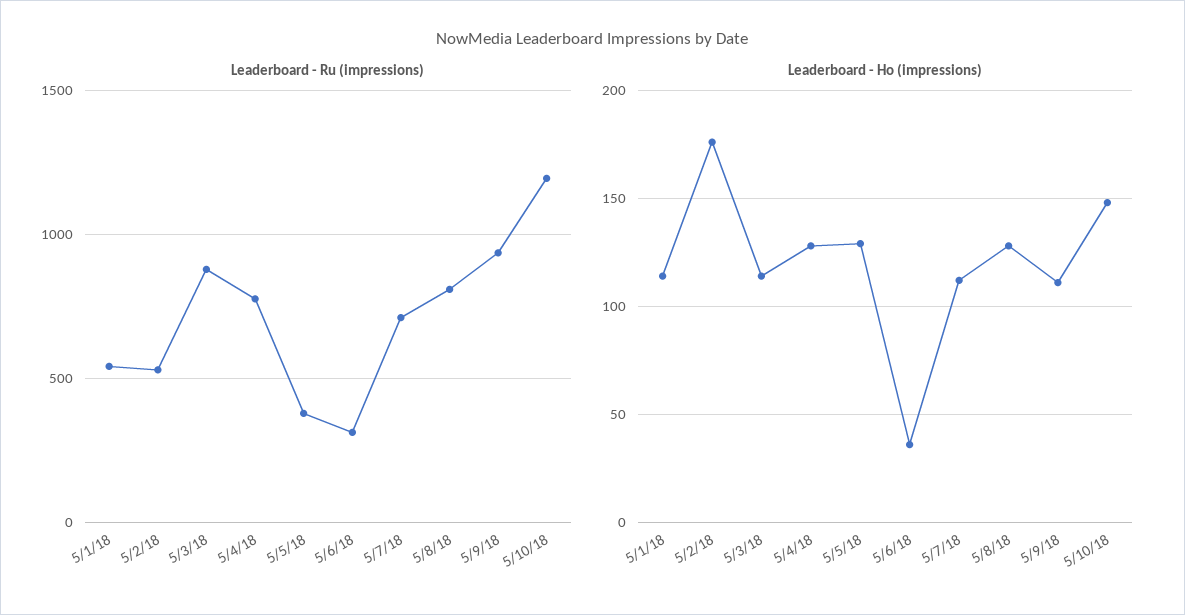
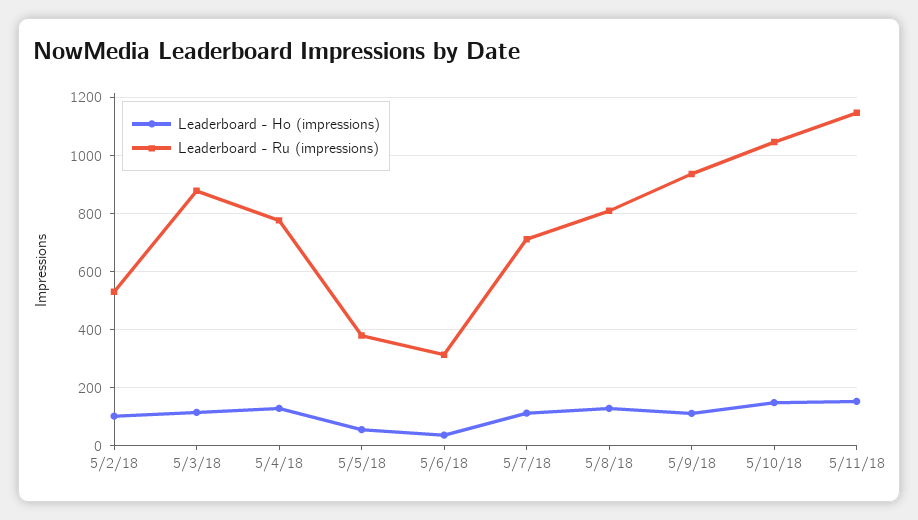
Leaderboard - Ru (impressions), 5/1/18: 550 -> none
Leaderboard - Ru (impressions), 5/10/18: 1200 -> 1050
Leaderboard - Ho (impressions), 5/1/18: 115 -> none
Leaderboard - Ho (impressions), 5/2/18: 175 -> 100
Leaderboard - Ho (impressions), 5/5/18: 130 -> 50
Leaderboard - Ho (impressions), 5/11/18: none -> 150
Leaderboard - Ru (impressions), 5/11/18: none -> 1150

